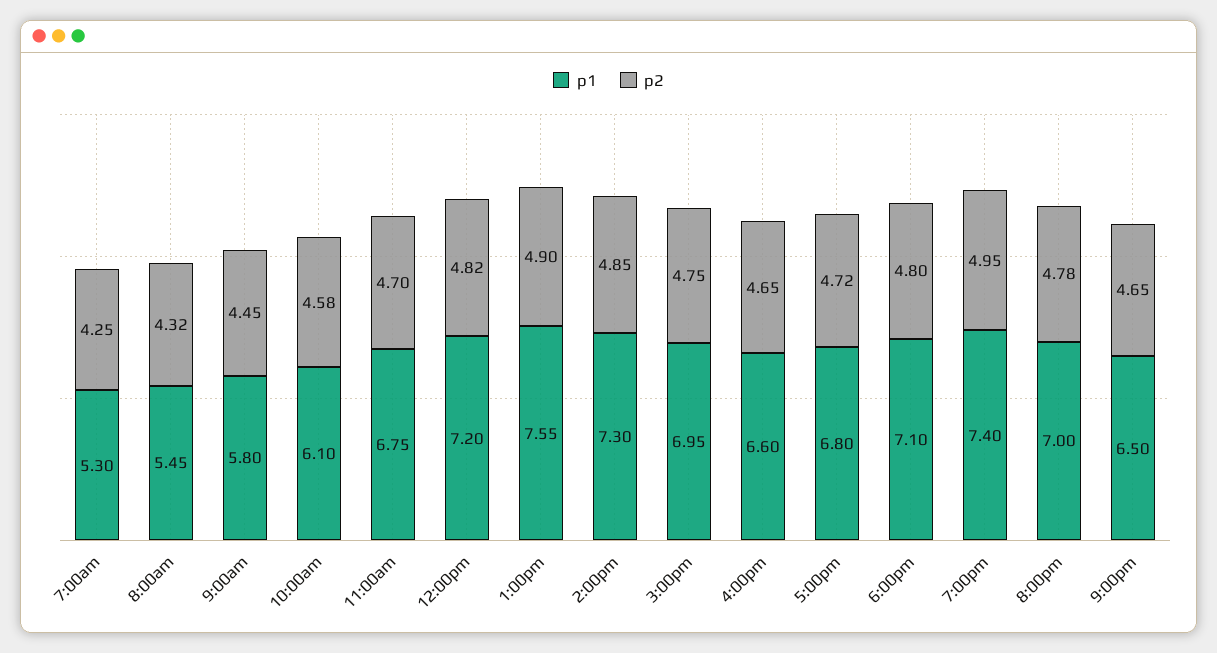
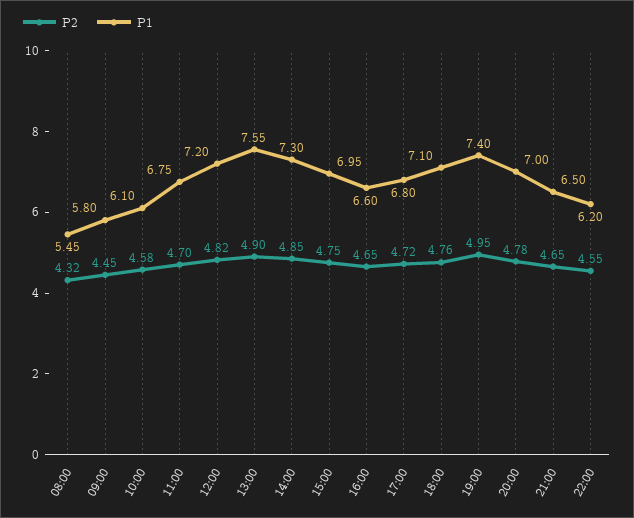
p1, 7:00am: 5.3 -> none
p2, 7:00am: 4.25 -> none
p2, 6:00pm: 4.8 -> 4.76
p2, 22:00: none -> 4.55
p1, 22:00: none -> 6.2

